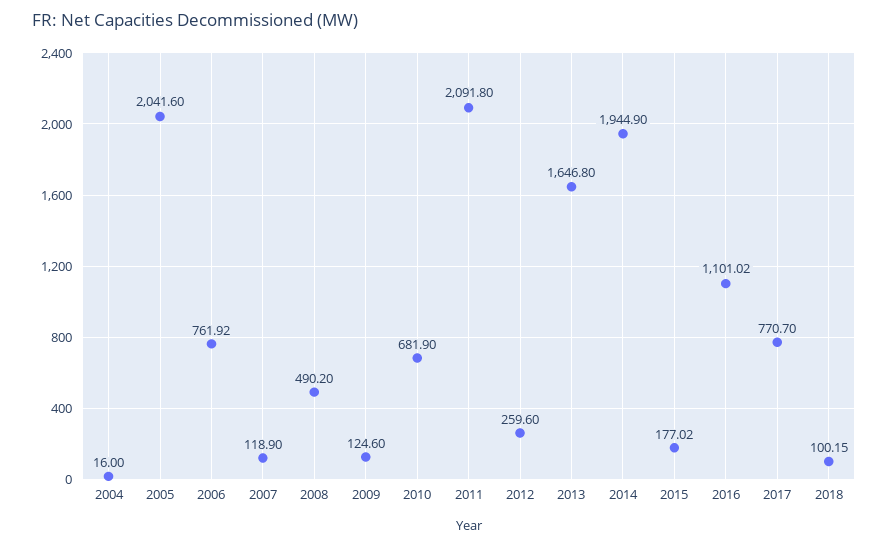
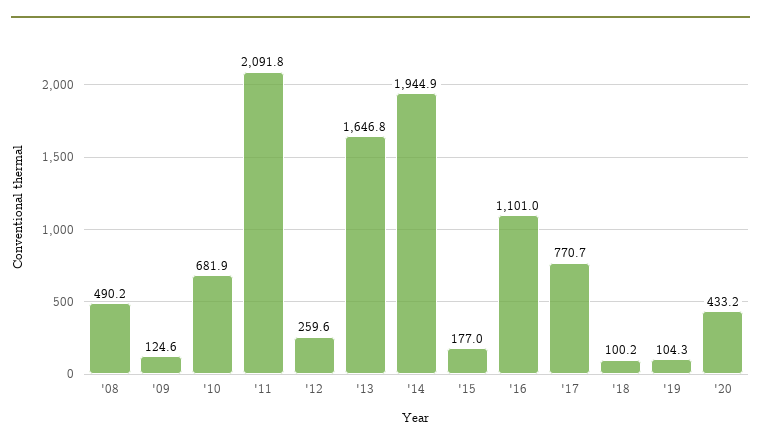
2004: 16 -> none
2005: 2041.6 -> none
2006: 761.92 -> none
2007: 118.9 -> none
'19: none -> 104.3
'20: none -> 433.2

